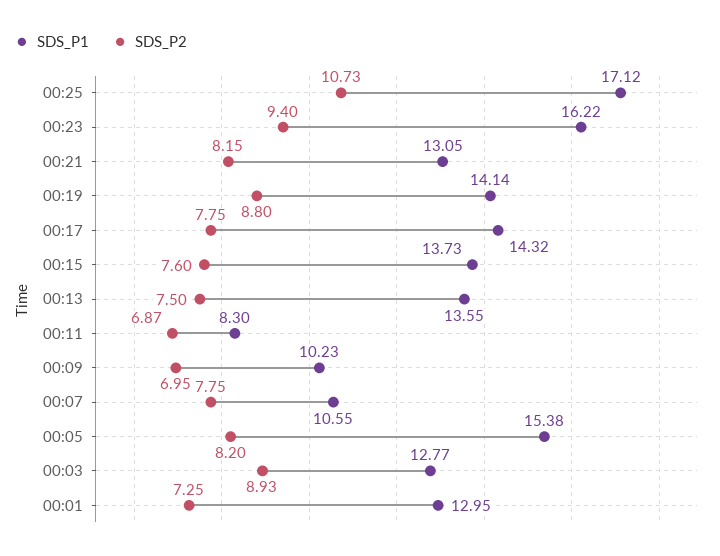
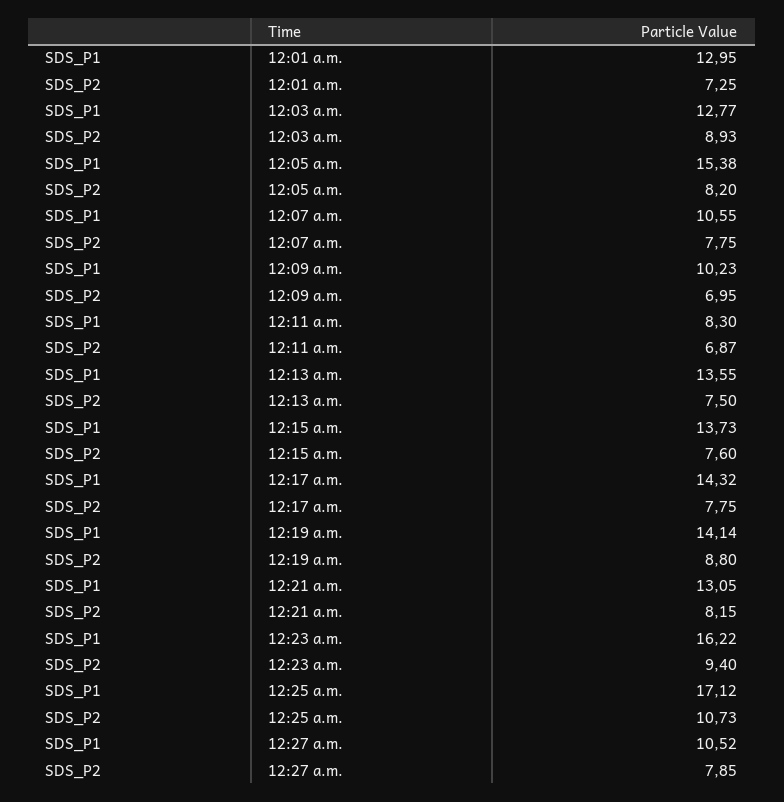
SDS_P1, 12:27 a.m.: none -> 10.52
SDS_P2, 12:27 a.m.: none -> 7.85

